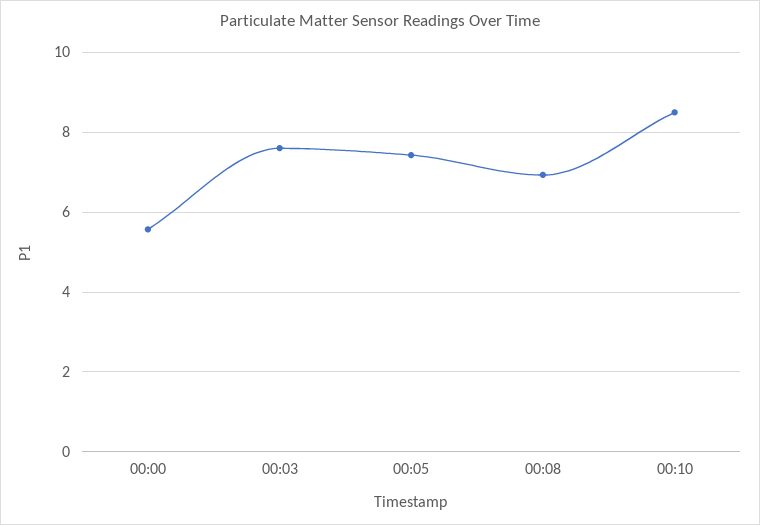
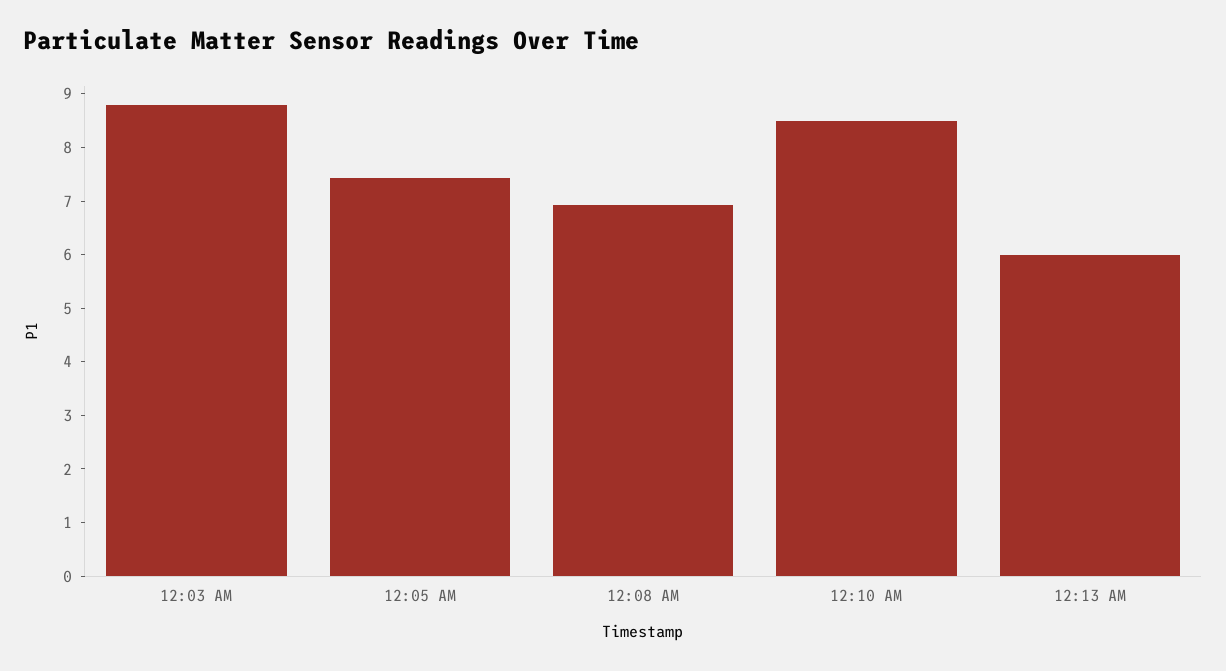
00:00: 5.6 -> none
00:03: 7.6 -> 8.8
12:13 AM: none -> 6

